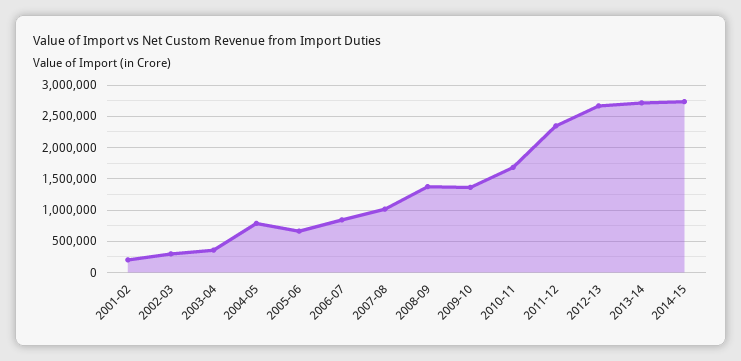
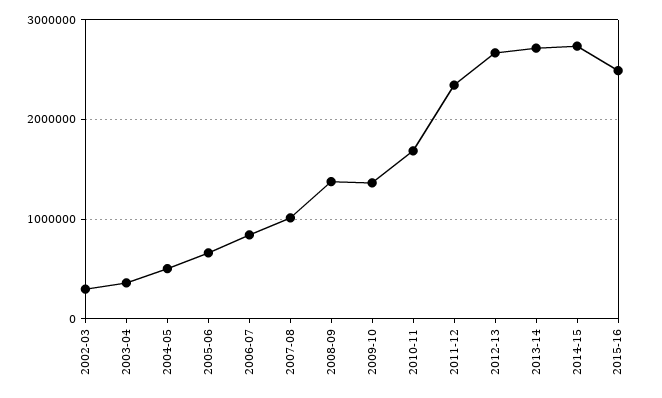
2001-02: 200000 -> none
2004-05: 800000 -> 500000
2015-16: none -> 2500000

